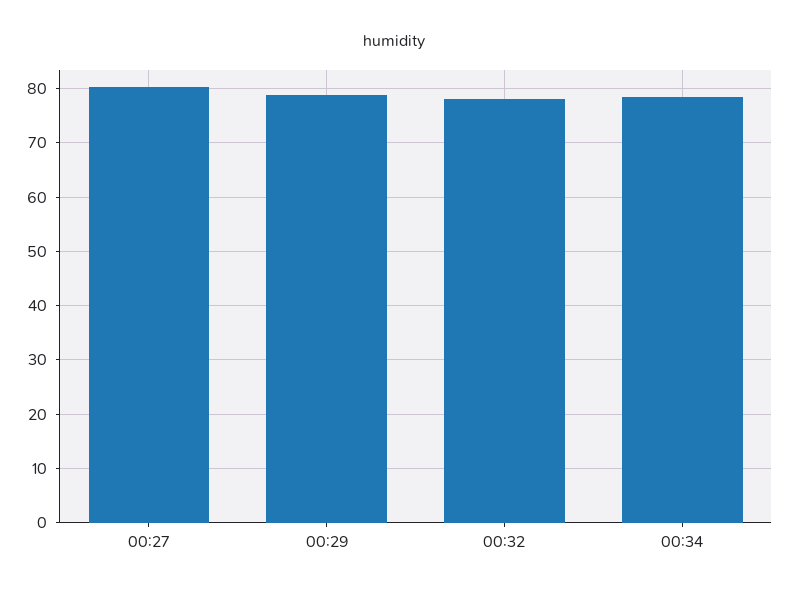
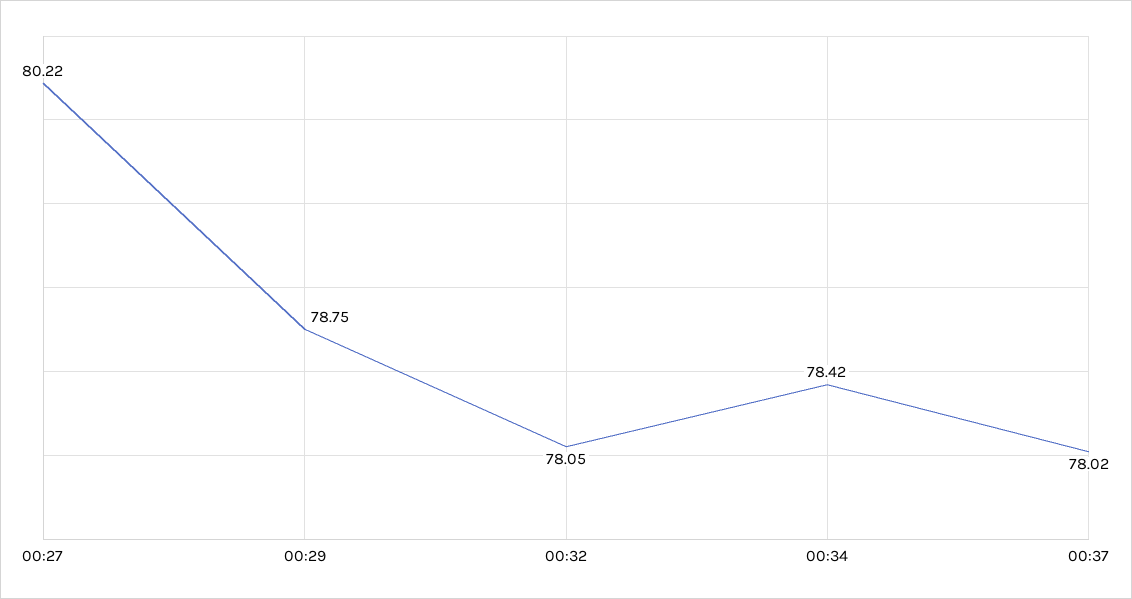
00:37: none -> 78.02

